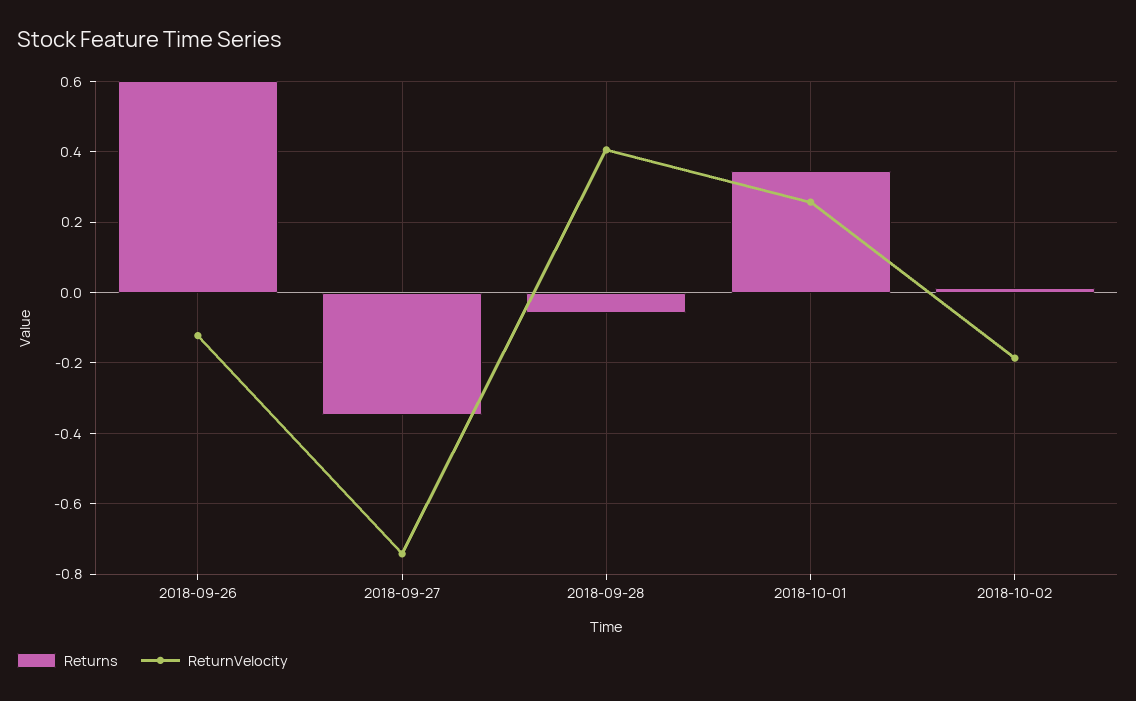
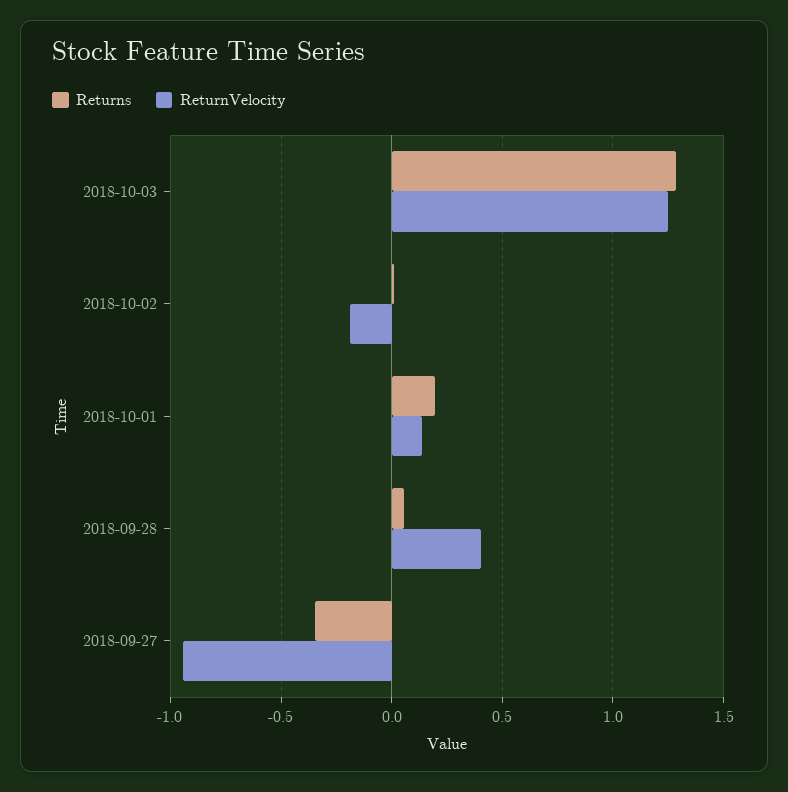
Returns, 2018-09-26: 0.6 -> none
ReturnVelocity, 2018-09-26: -0.12 -> none
ReturnVelocity, 2018-09-27: -0.74 -> -0.95
Returns, 2018-09-28: -0.06 -> 0.05
Returns, 2018-10-01: 0.34 -> 0.2
ReturnVelocity, 2018-10-01: 0.26 -> 0.15
Returns, 2018-10-03: none -> 1.3
ReturnVelocity, 2018-10-03: none -> 1.25

